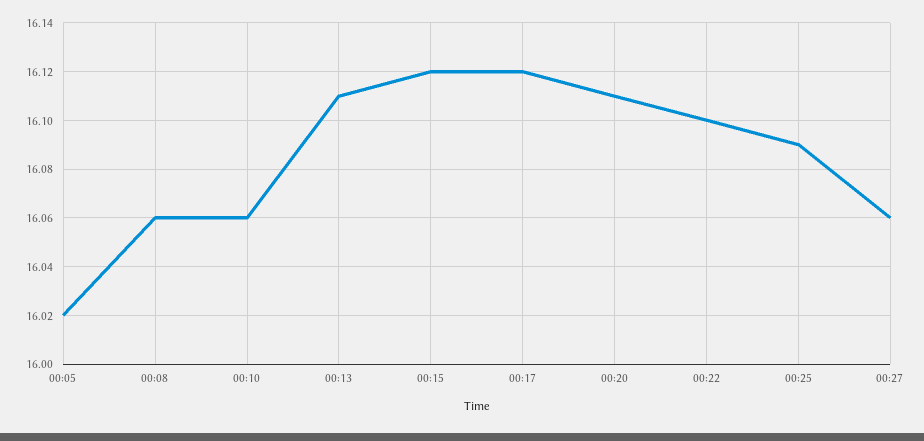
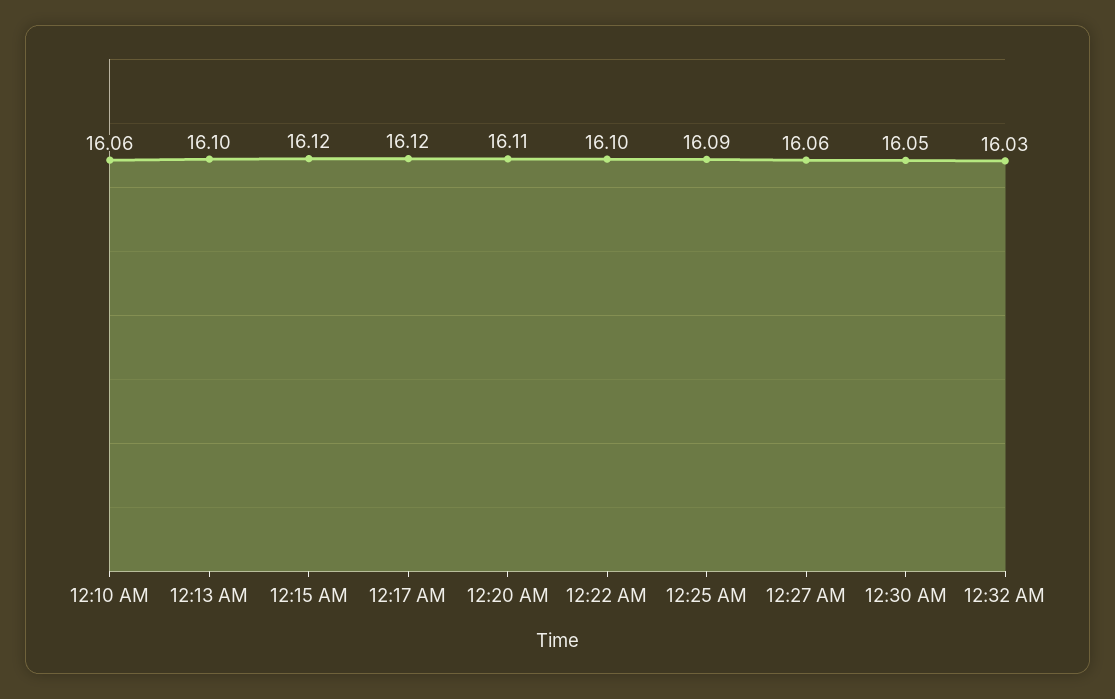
00:05: 16.02 -> none
00:08: 16.06 -> none
00:13: 16.11 -> 16.1
12:30 AM: none -> 16.05
12:32 AM: none -> 16.03

